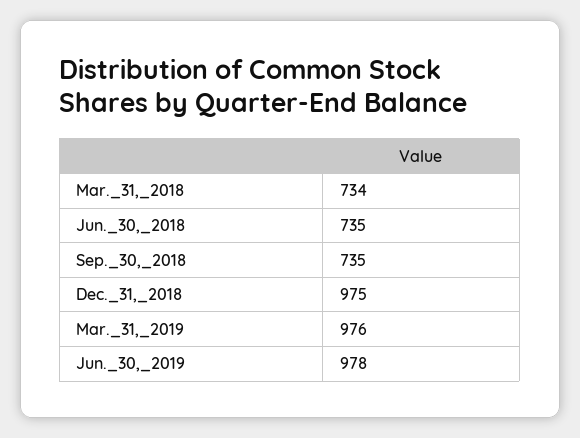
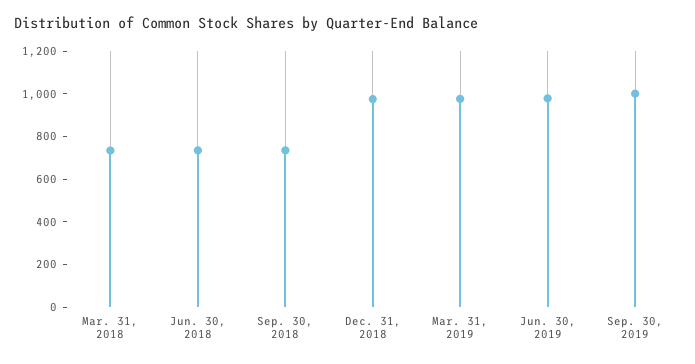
Sep. 30, 2019: none -> 1000

